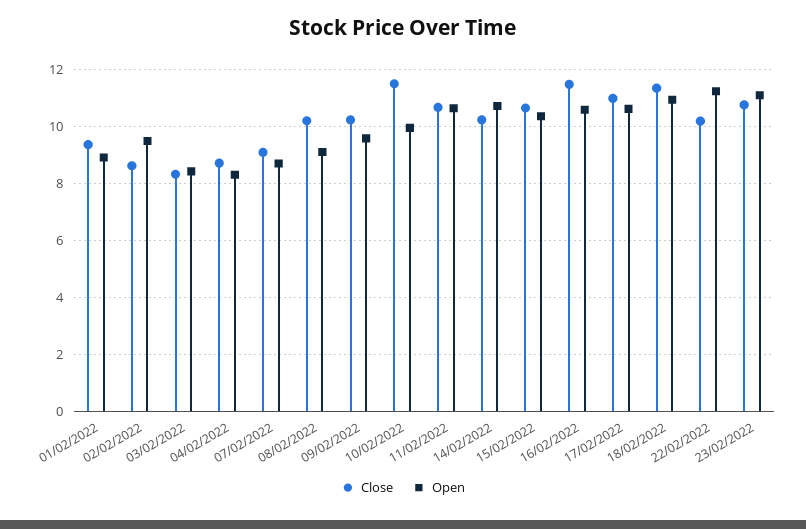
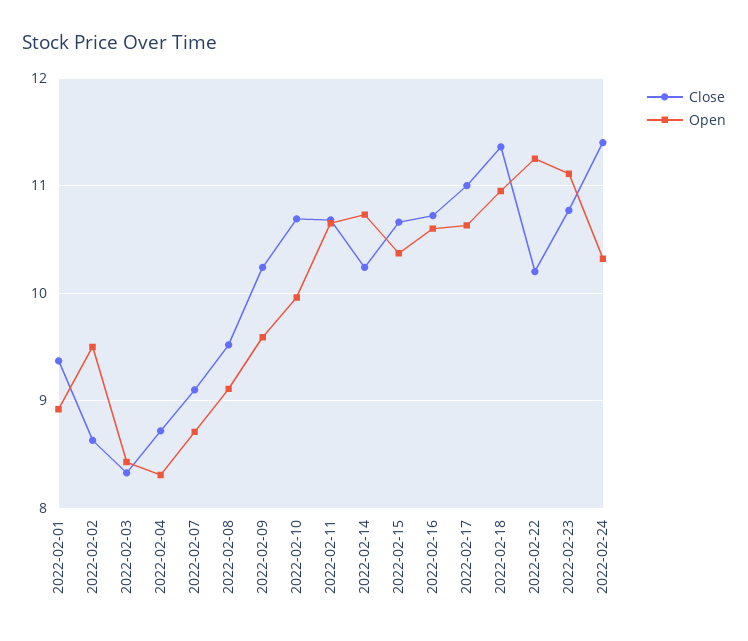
Close, 08/02/2022: 10.25 -> 9.5
Close, 10/02/2022: 11.5 -> 10.7
Close, 16/02/2022: 11.5 -> 10.7
Close, 2022-02-24: none -> 11.4
Open, 2022-02-24: none -> 10.3

